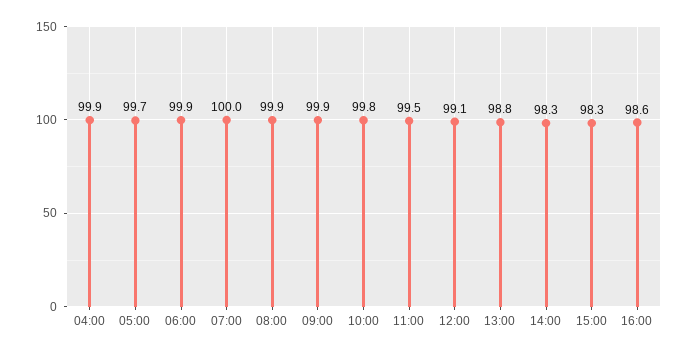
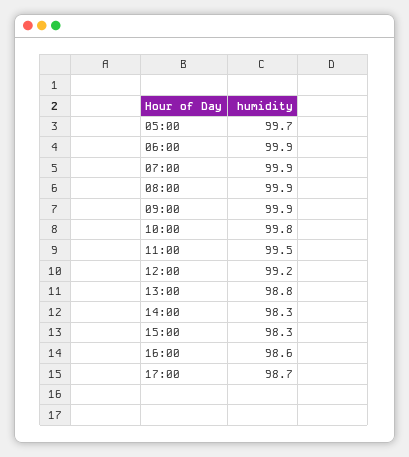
04:00: 99.9 -> none
07:00: 100 -> 99.9
12:00: 99.1 -> 99.2
17:00: none -> 98.7

